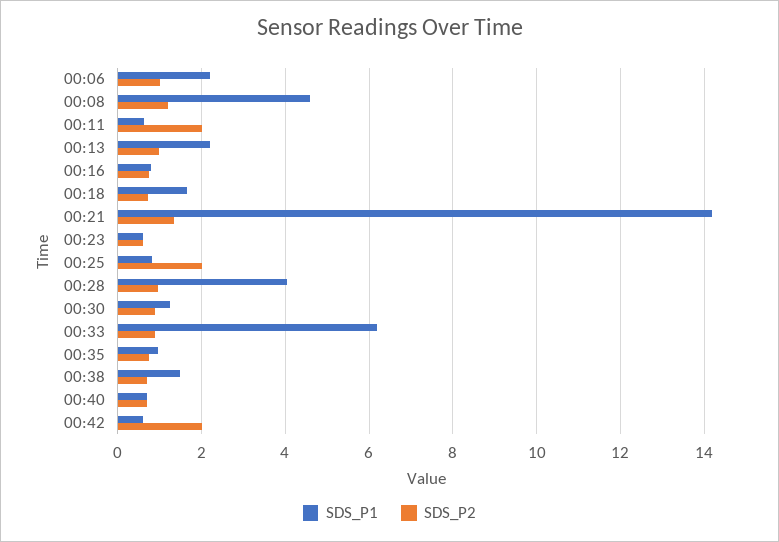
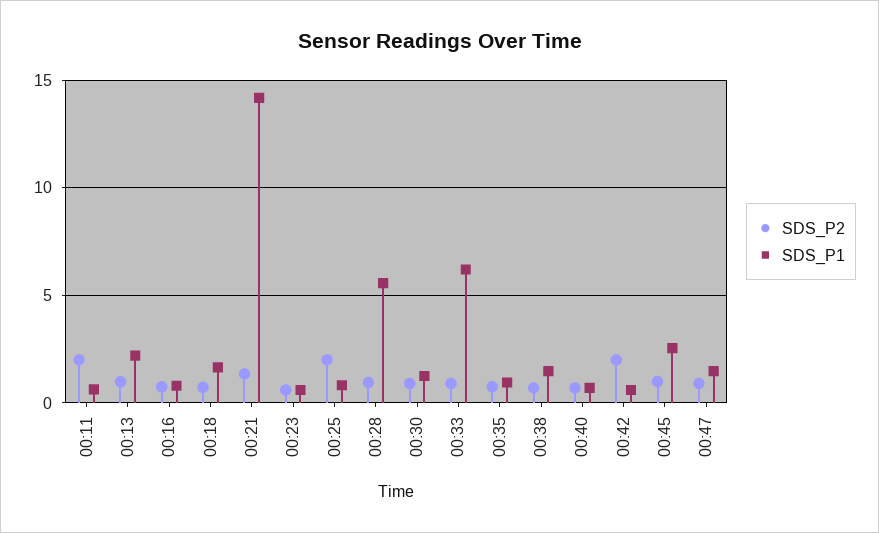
SDS_P1, 00:06: 2.2 -> none
SDS_P2, 00:06: 1 -> none
SDS_P1, 00:08: 4.6 -> none
SDS_P2, 00:08: 1.2 -> none
SDS_P1, 00:28: 4 -> 5.5
SDS_P2, 00:45: none -> 1
SDS_P1, 00:45: none -> 2.5
SDS_P2, 00:47: none -> 1
SDS_P1, 00:47: none -> 1.5

